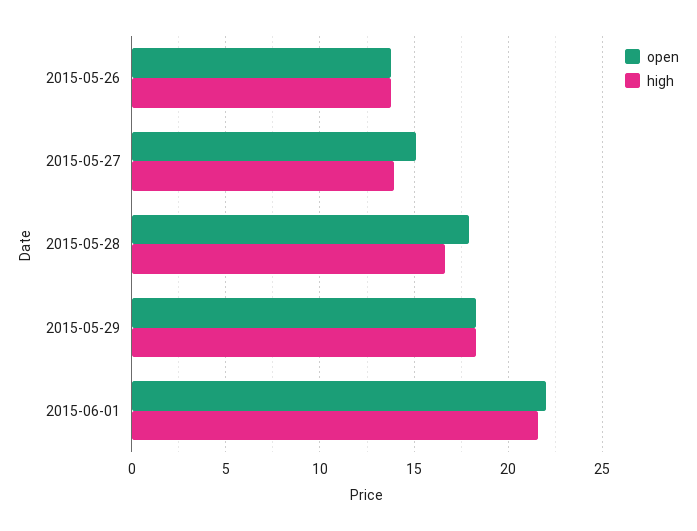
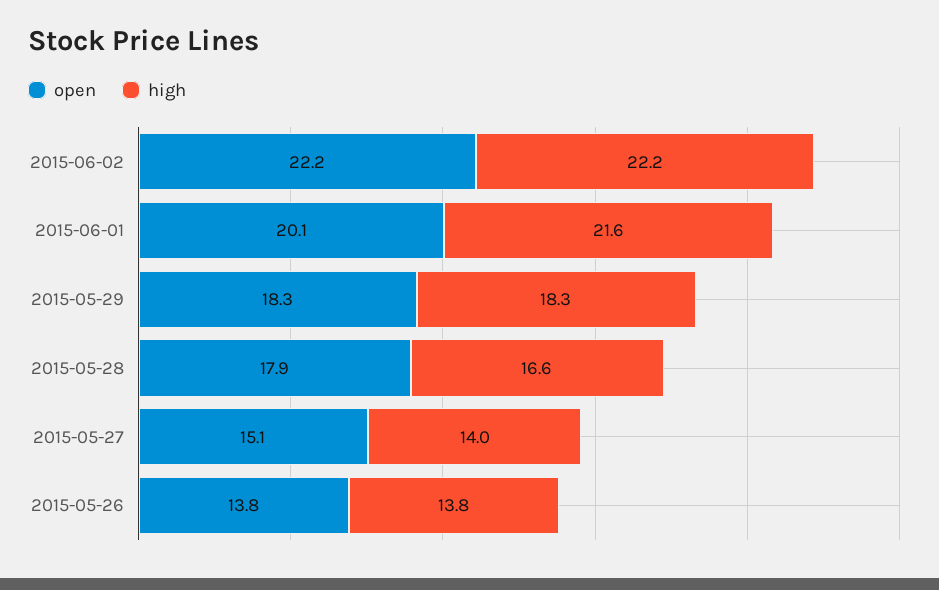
open, 2015-06-01: 22 -> 20.1
open, 2015-06-02: none -> 22.2
high, 2015-06-02: none -> 22.2

